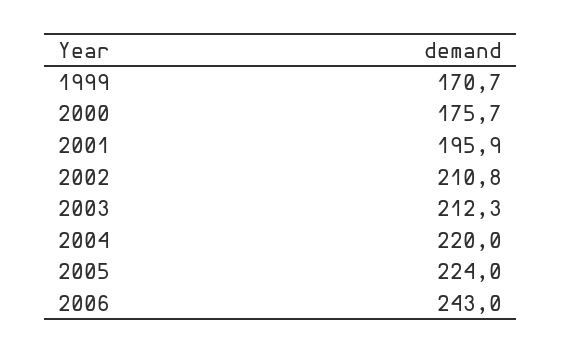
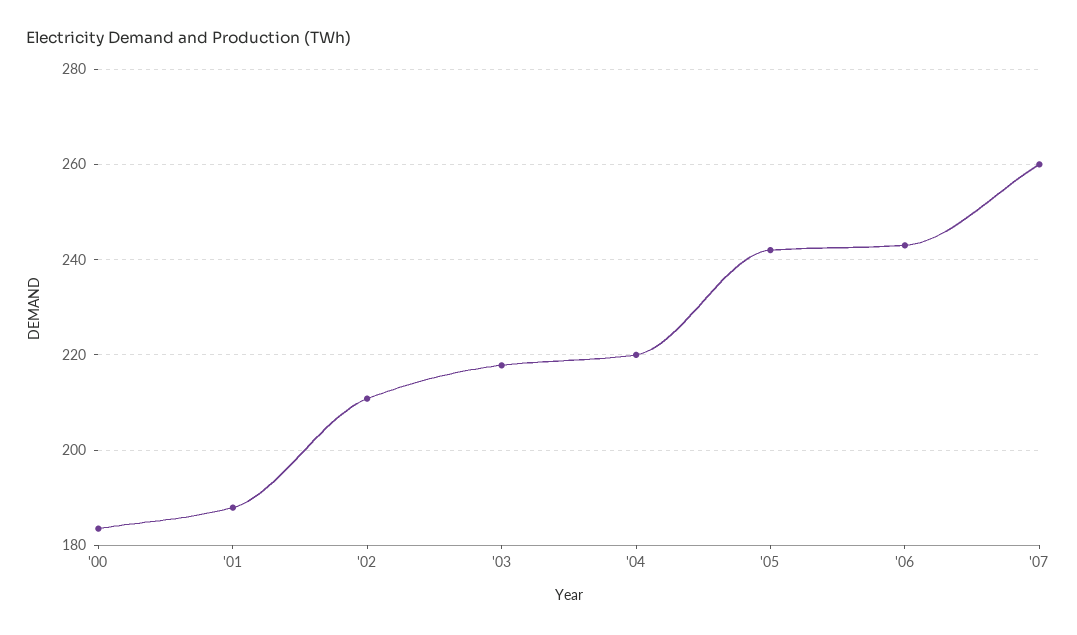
1999: 170.7 -> none
2000: 175.7 -> 184
2001: 195.9 -> 188
2003: 212.3 -> 218
2005: 224 -> 242
'07: none -> 260

